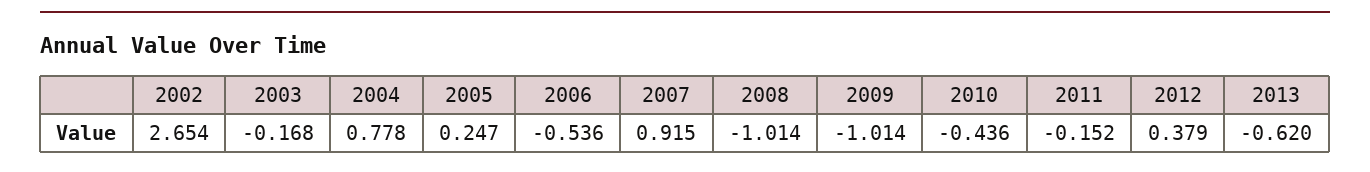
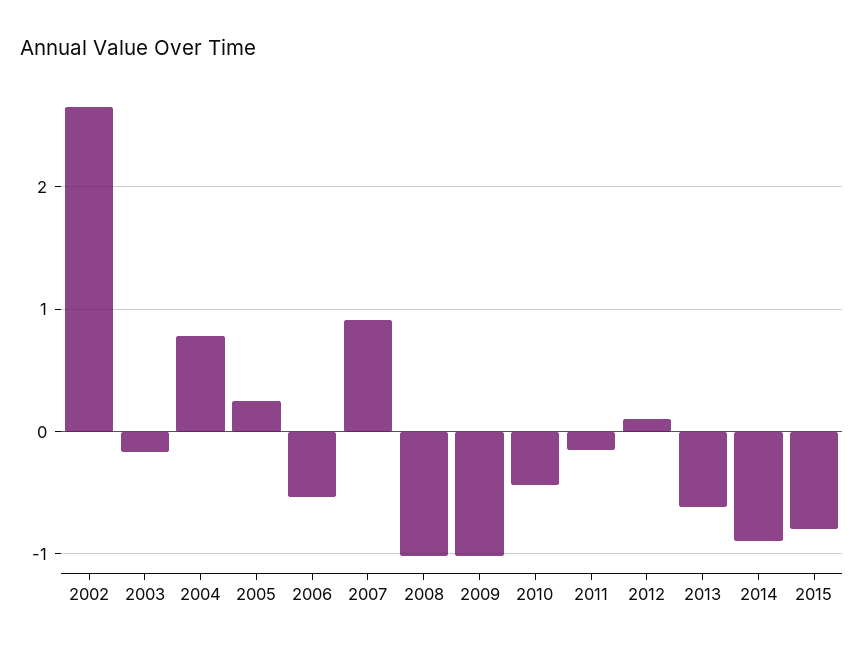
2012: 0.379 -> 0.1
2014: none -> -0.9
2015: none -> -0.8

